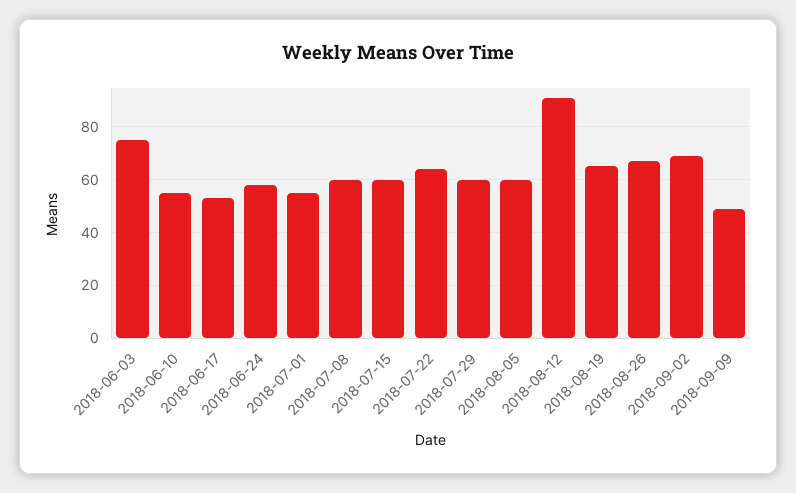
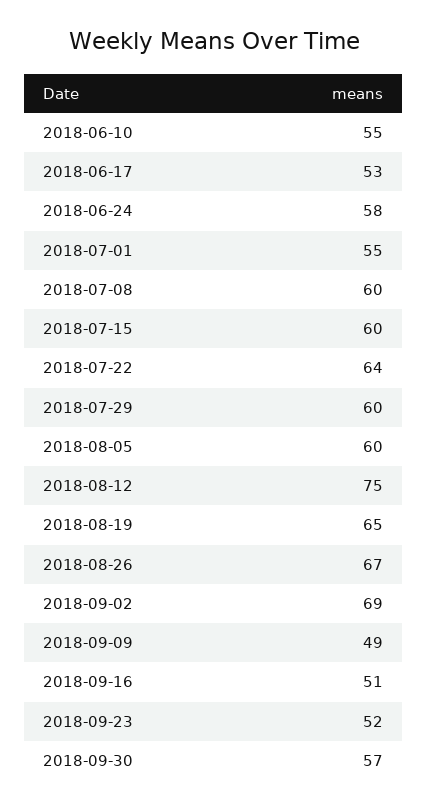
2018-06-03: 75 -> none
2018-08-12: 90 -> 75
2018-09-16: none -> 51
2018-09-23: none -> 52
2018-09-30: none -> 57

